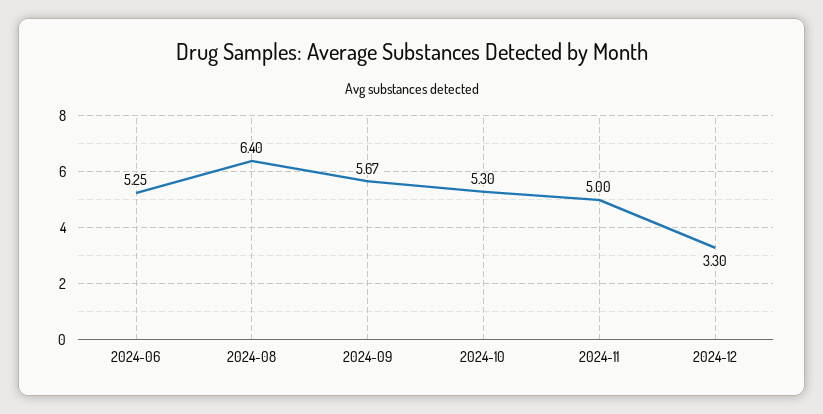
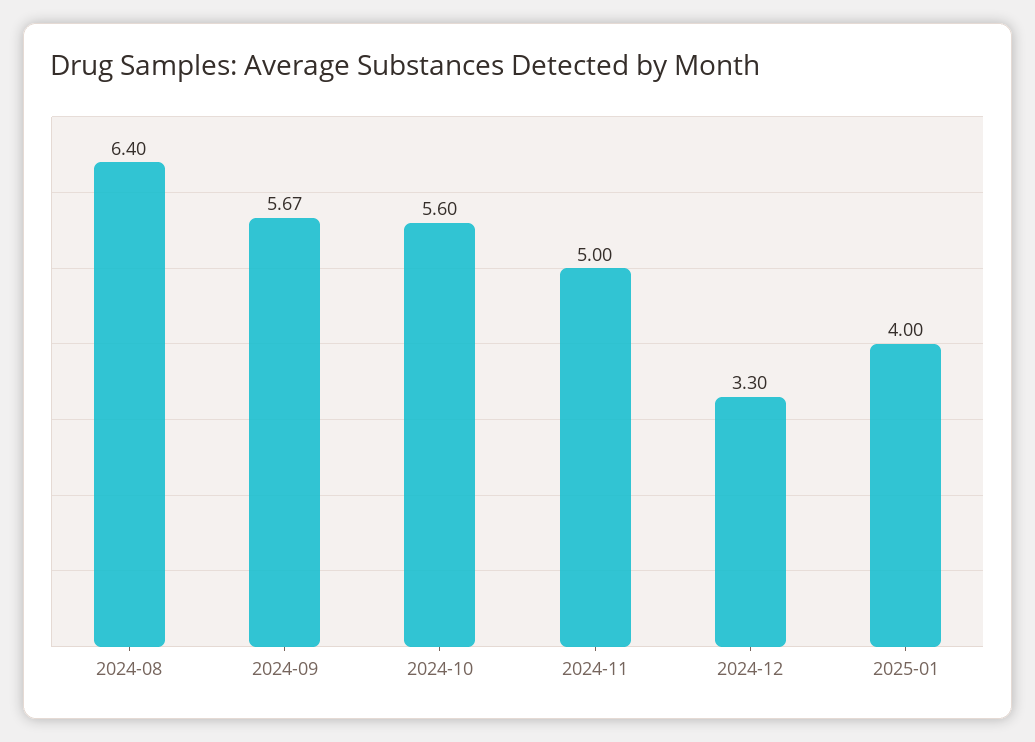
2024-06: 5.25 -> none
2024-10: 5.3 -> 5.6
2025-01: none -> 4

